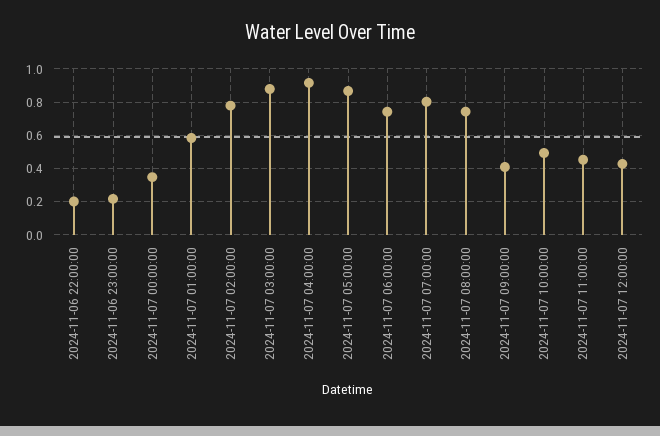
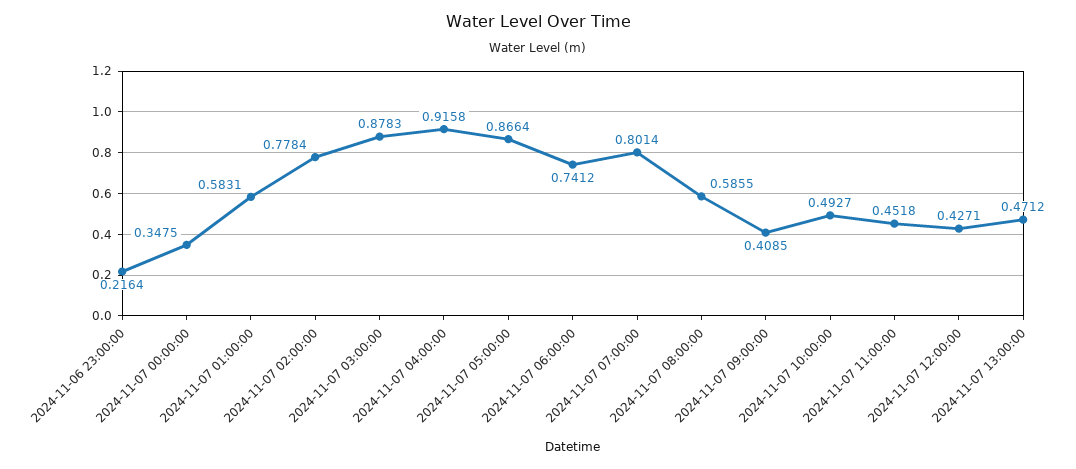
2024-11-06 22:00:00: 0.2 -> none
2024-11-07 08:00:00: 0.75 -> 0.5855
2024-11-07 13:00:00: none -> 0.4712

